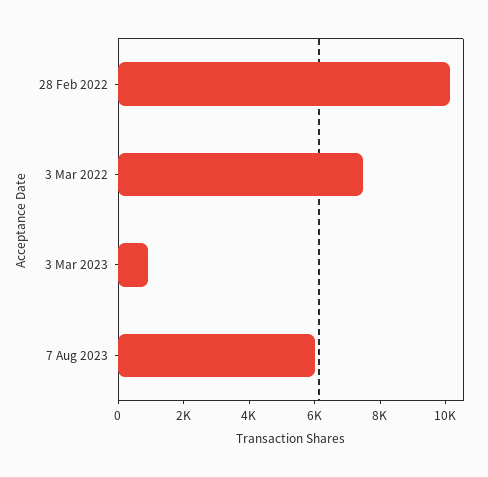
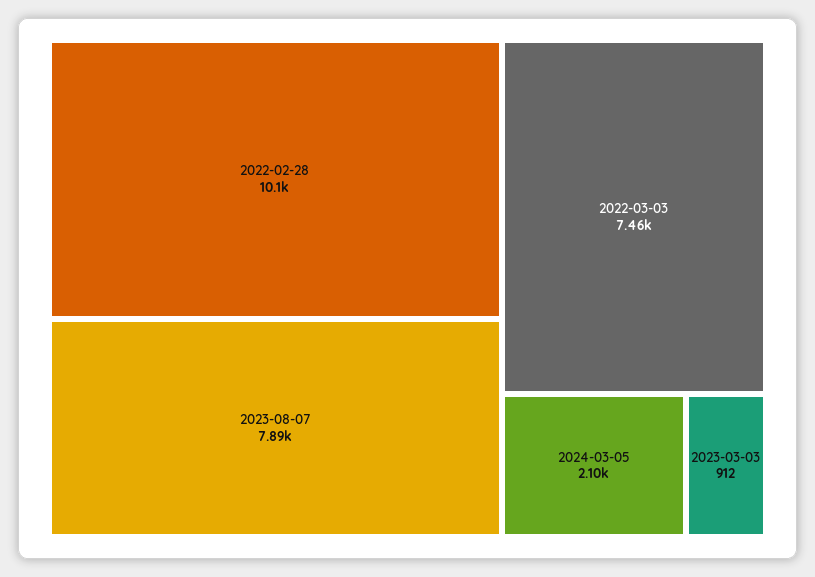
7 Aug 2023: 6000 -> 7890
2024-03-05: none -> 2100

